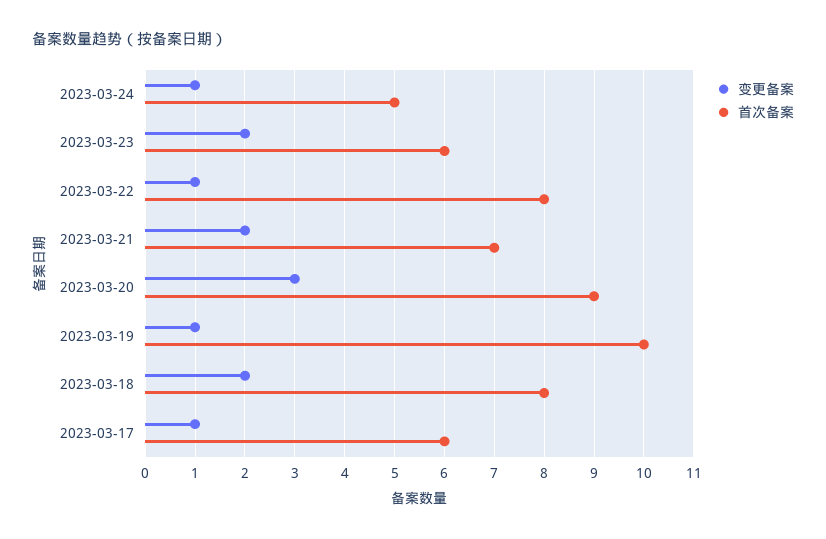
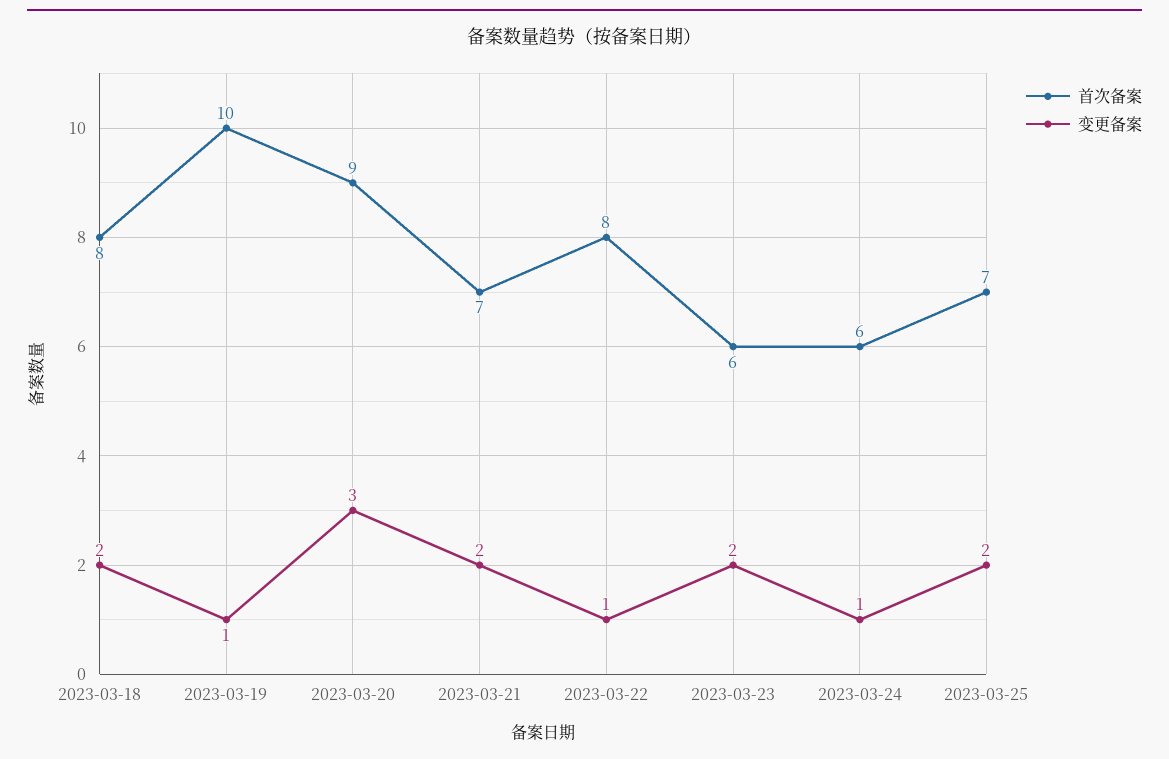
首次备案, 2023-03-24: 5 -> 6
变更备案, 2023-03-17: 1 -> none
首次备案, 2023-03-17: 6 -> none
首次备案, 2023-03-25: none -> 7
变更备案, 2023-03-25: none -> 2

